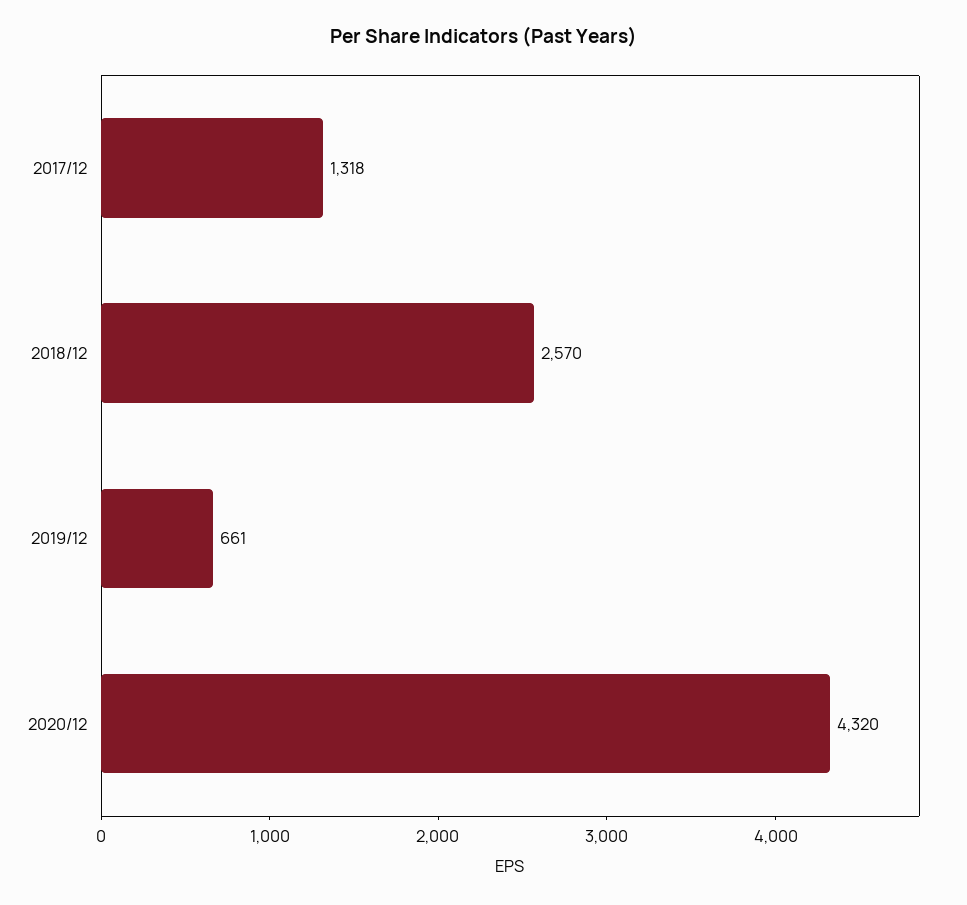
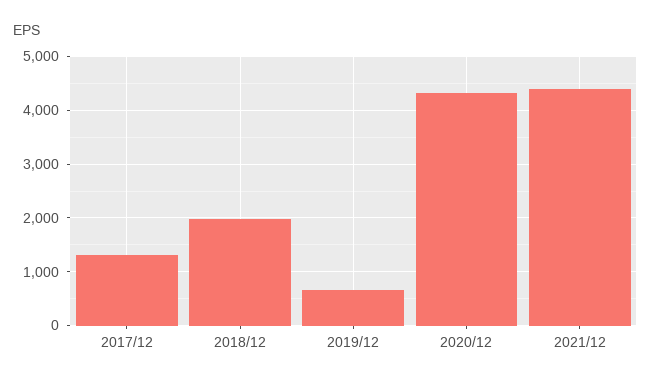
2018/12: 2570 -> 2000
2021/12: none -> 4400

